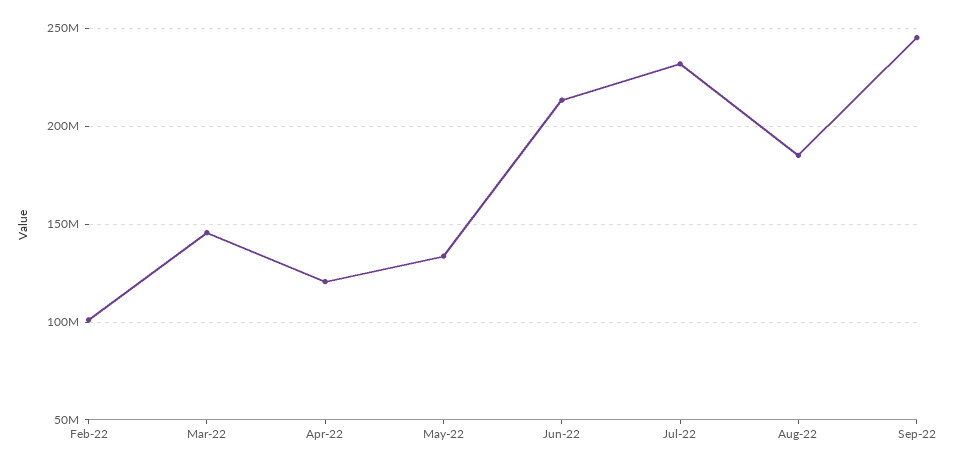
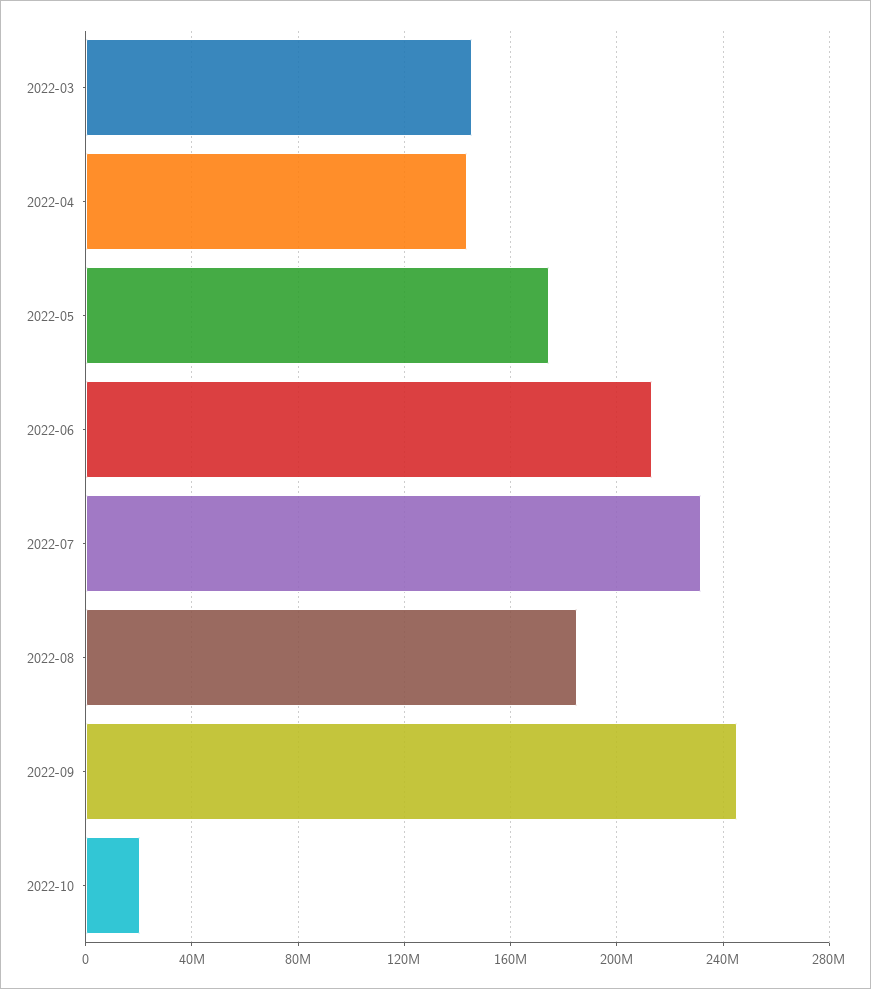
Feb-22: 100000000 -> none
Apr-22: 120000000 -> 145000000
May-22: 135000000 -> 175000000
2022-10: none -> 20000000

